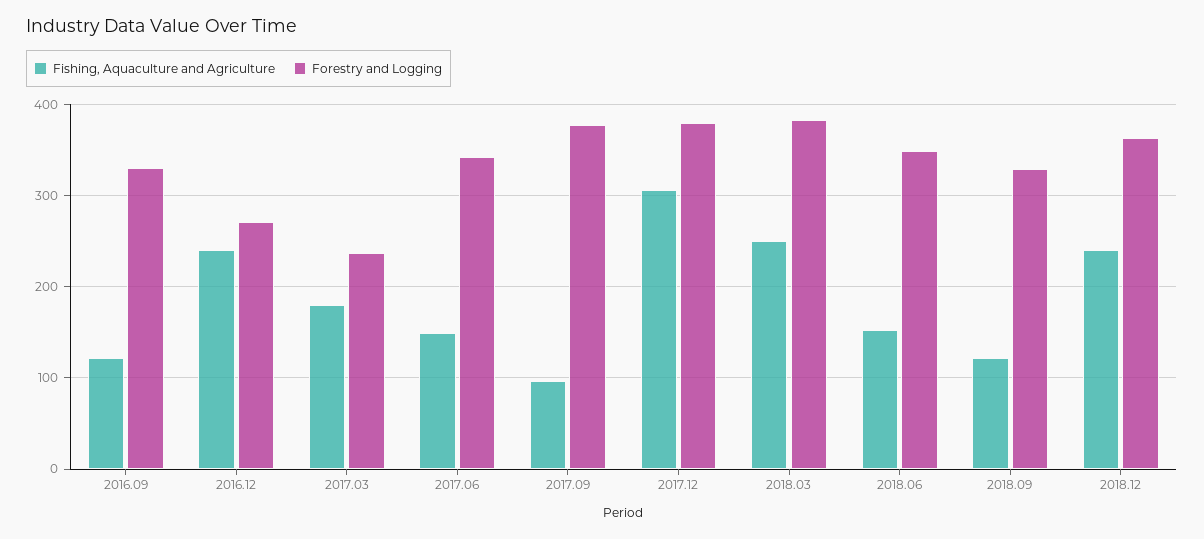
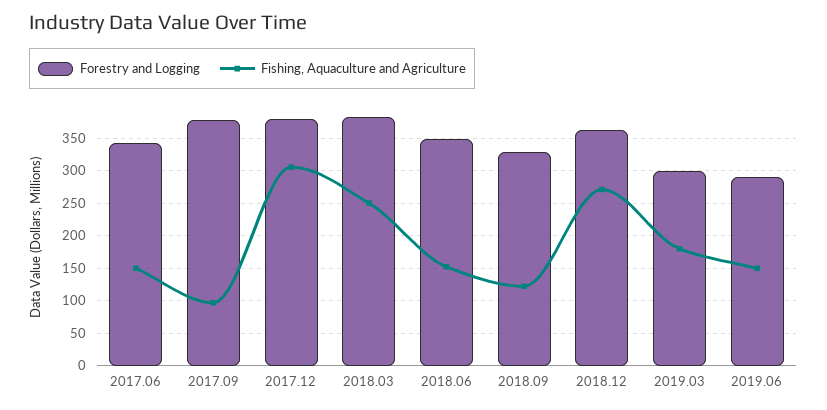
Fishing, Aquaculture and Agriculture, 2016.09: 120 -> none
Forestry and Logging, 2016.09: 330 -> none
Fishing, Aquaculture and Agriculture, 2016.12: 240 -> none
Forestry and Logging, 2016.12: 270 -> none
Fishing, Aquaculture and Agriculture, 2017.03: 180 -> none
Forestry and Logging, 2017.03: 240 -> none
Fishing, Aquaculture and Agriculture, 2018.12: 240 -> 270
Forestry and Logging, 2019.03: none -> 300
Fishing, Aquaculture and Agriculture, 2019.03: none -> 180
Forestry and Logging, 2019.06: none -> 290
Fishing, Aquaculture and Agriculture, 2019.06: none -> 150

